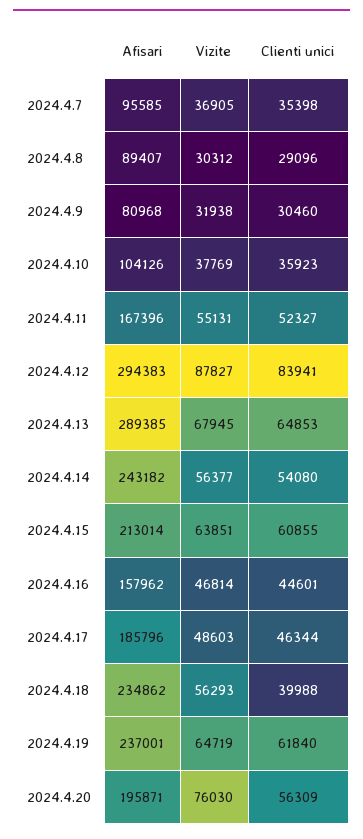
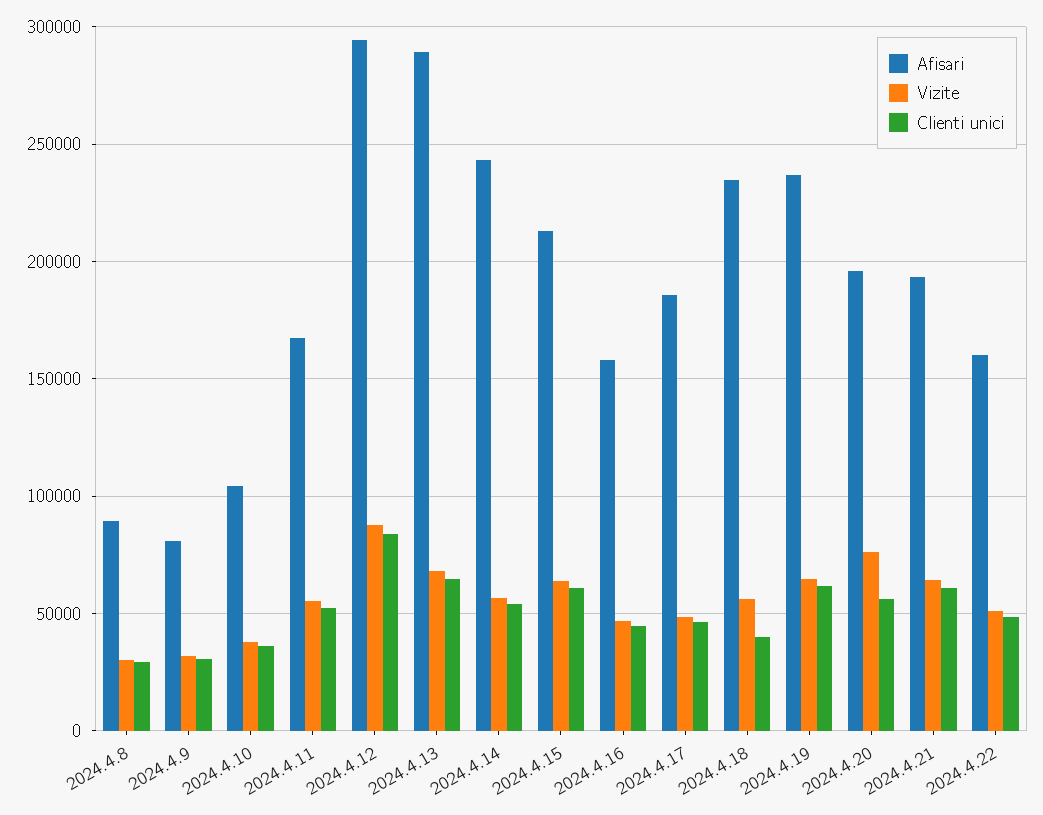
Afisari, 2024.4.7: 95585 -> none
Vizite, 2024.4.7: 36905 -> none
Clienti unici, 2024.4.7: 35398 -> none
Afisari, 2024.4.21: none -> 195000
Vizite, 2024.4.21: none -> 65000
Clienti unici, 2024.4.21: none -> 60000
Afisari, 2024.4.22: none -> 160000
Vizite, 2024.4.22: none -> 50000
Clienti unici, 2024.4.22: none -> 50000

